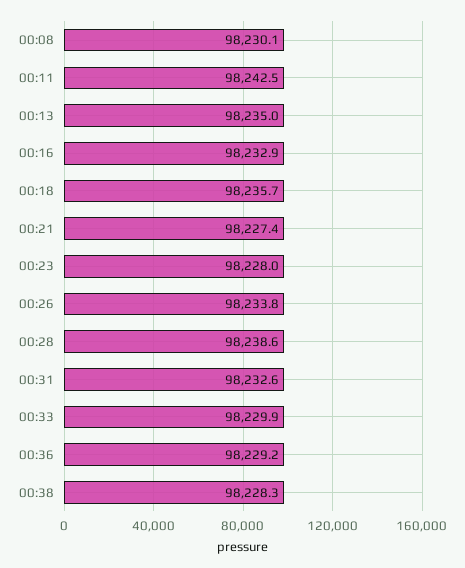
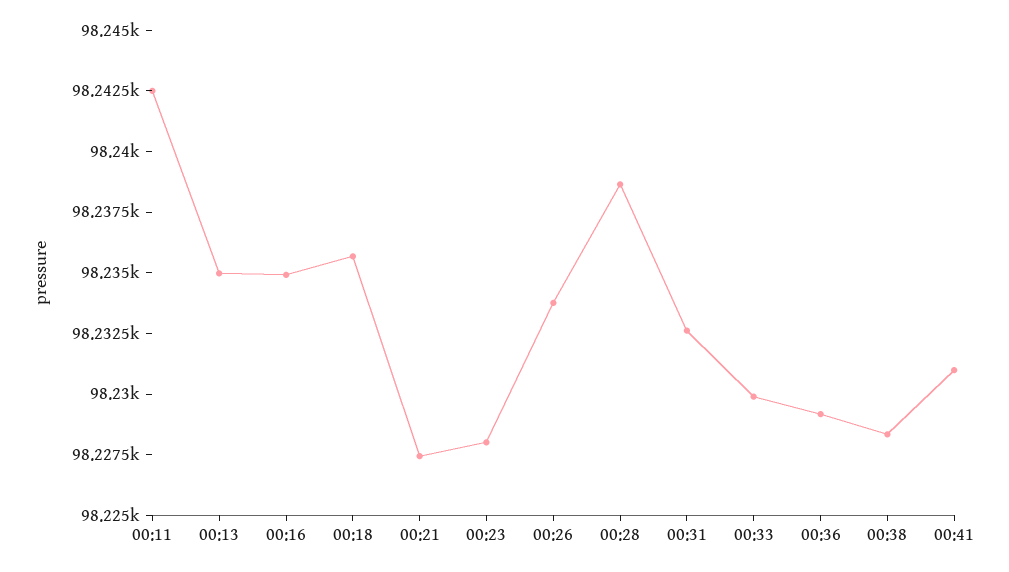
00:08: 98230.1 -> none
00:16: 98232.9 -> 98235
00:41: none -> 98231

